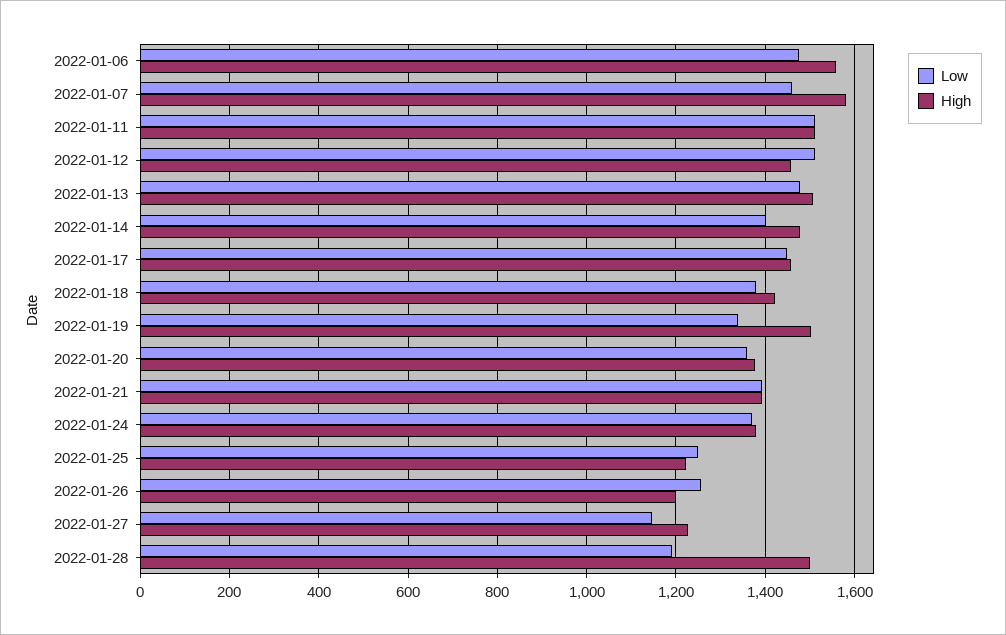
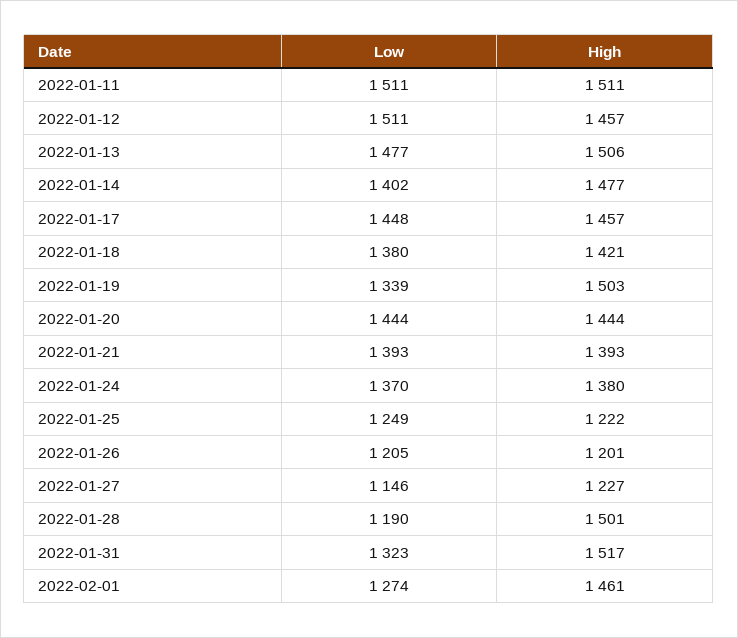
Low, 2022-01-06: 1480 -> none
High, 2022-01-06: 1560 -> none
Low, 2022-01-07: 1460 -> none
High, 2022-01-07: 1580 -> none
Low, 2022-01-20: 1360 -> 1444
High, 2022-01-20: 1380 -> 1444
Low, 2022-01-26: 1260 -> 1205
Low, 2022-01-31: none -> 1323
High, 2022-01-31: none -> 1517
Low, 2022-02-01: none -> 1274
High, 2022-02-01: none -> 1461

